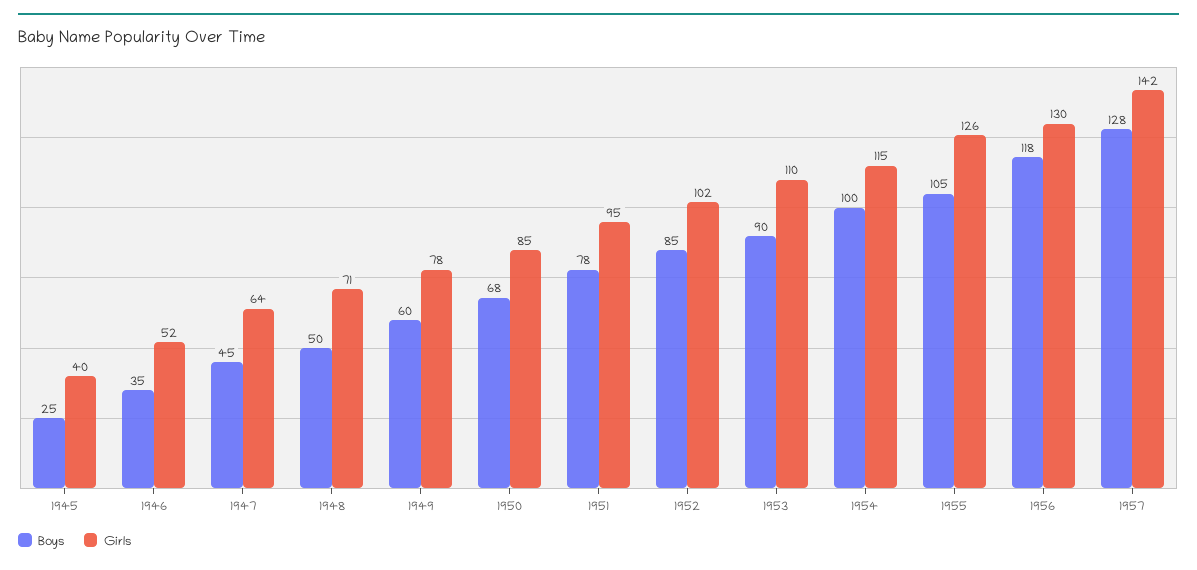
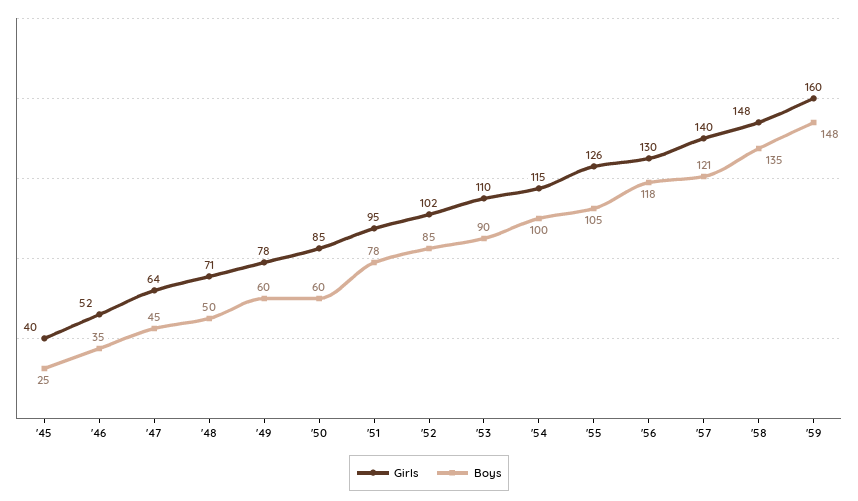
Boys, 1950: 68 -> 60
Boys, 1957: 128 -> 121
Girls, 1957: 142 -> 140
Girls, '58: none -> 148
Boys, '58: none -> 135
Girls, '59: none -> 160
Boys, '59: none -> 148

